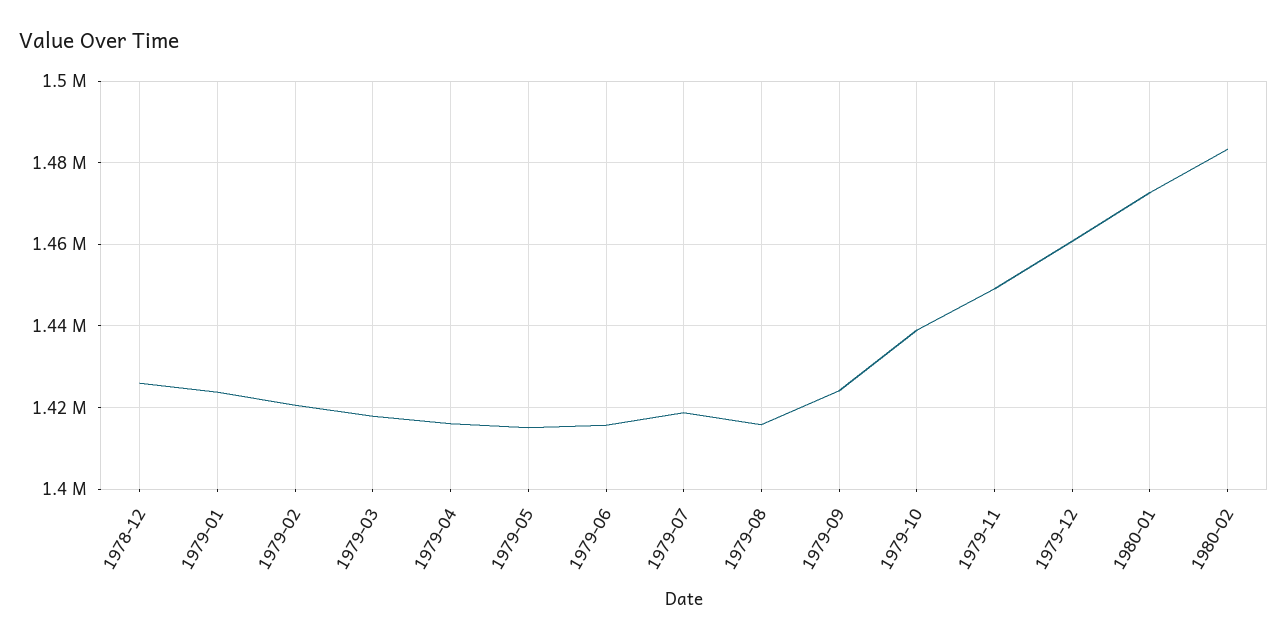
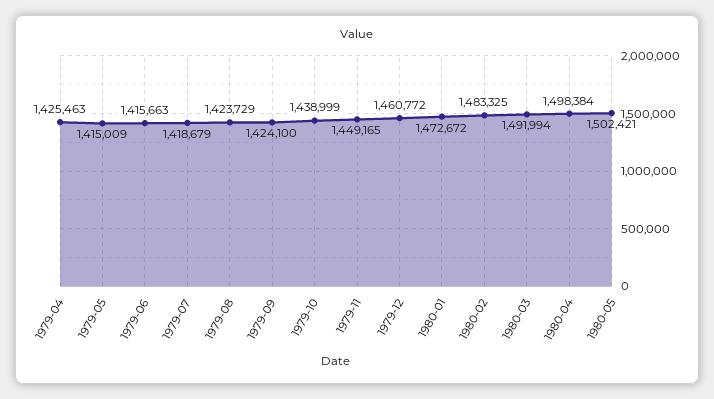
1978-12: 1426000 -> none
1979-01: 1424000 -> none
1979-02: 1420000 -> none
1979-03: 1418000 -> none
1979-04: 1416000 -> 1425463
1979-08: 1416000 -> 1423729
1980-03: none -> 1491994
1980-04: none -> 1498384
1980-05: none -> 1502421

